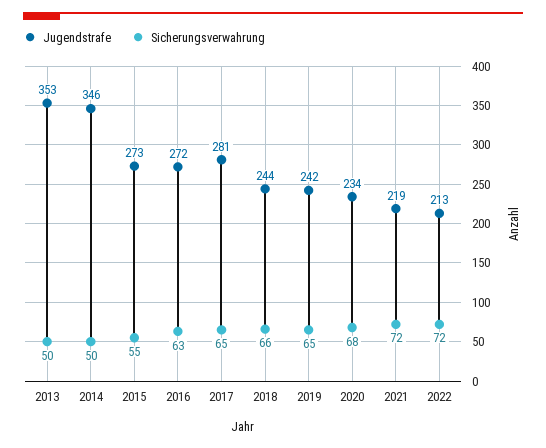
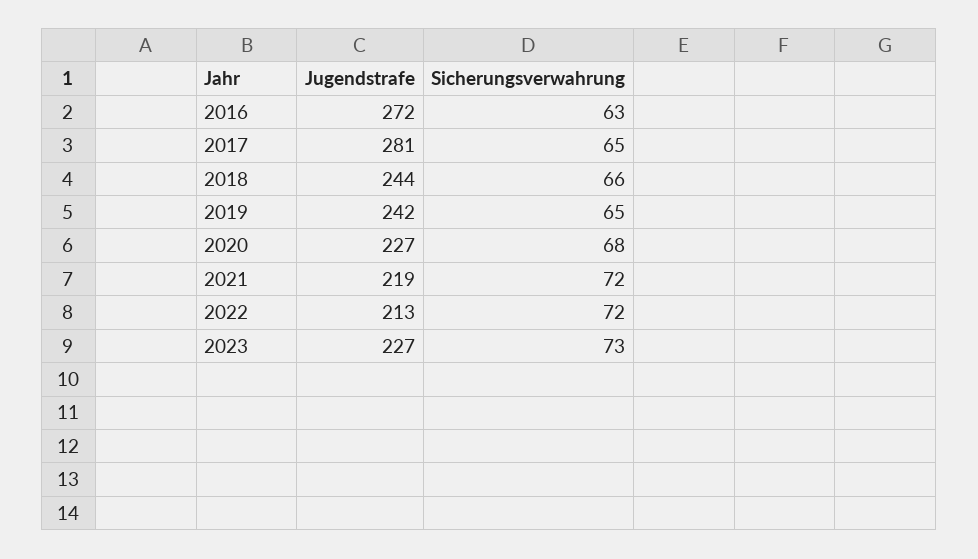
Jugendstrafe, 2013: 353 -> none
Sicherungsverwahrung, 2013: 50 -> none
Jugendstrafe, 2014: 346 -> none
Sicherungsverwahrung, 2014: 50 -> none
Jugendstrafe, 2015: 273 -> none
Sicherungsverwahrung, 2015: 55 -> none
Jugendstrafe, 2020: 234 -> 227
Jugendstrafe, 2023: none -> 227
Sicherungsverwahrung, 2023: none -> 73

